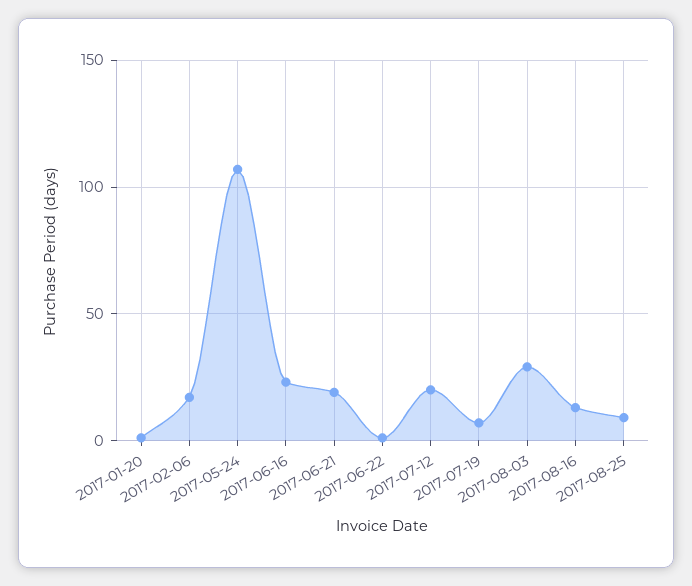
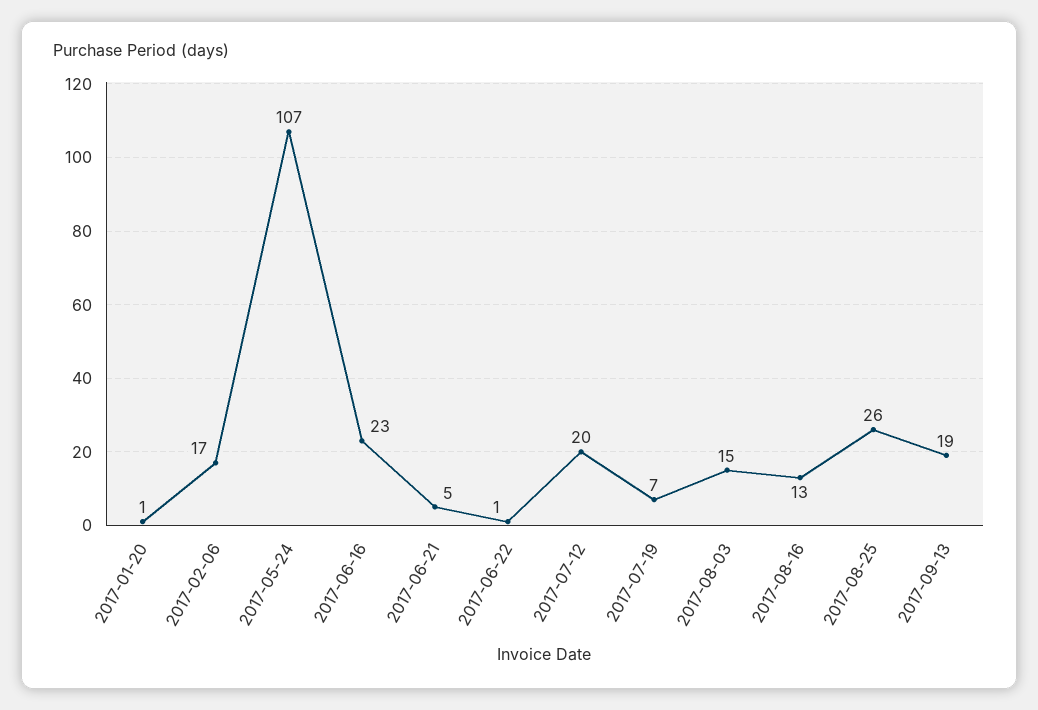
2017-06-21: 20 -> 5
2017-08-03: 30 -> 15
2017-08-25: 10 -> 26
2017-09-13: none -> 19

